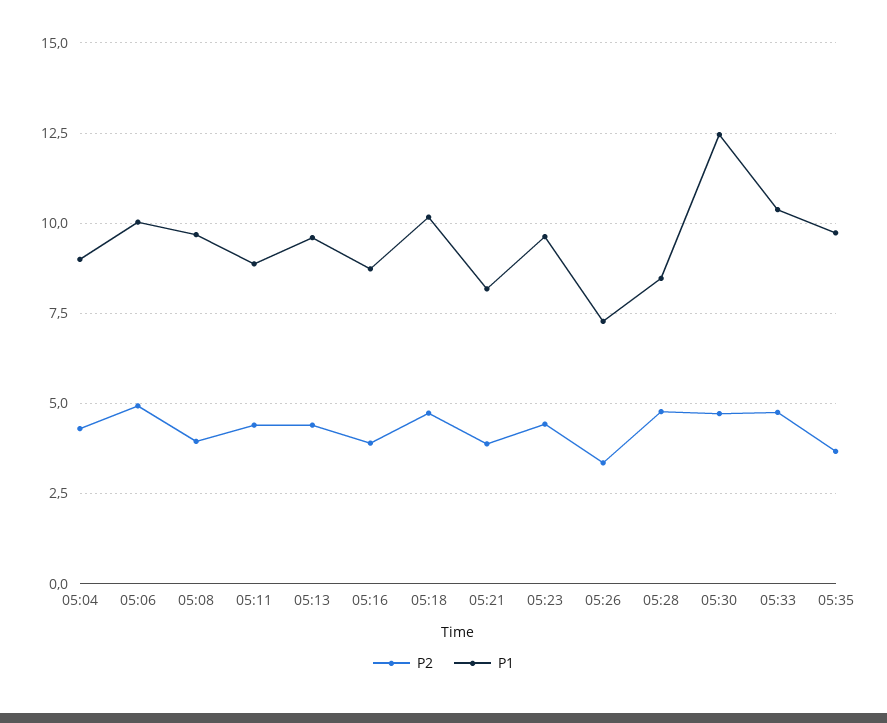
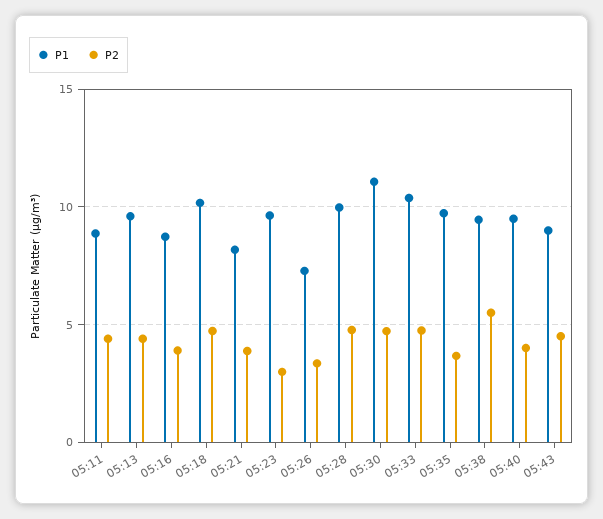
P2, 05:04: 4.25 -> none
P1, 05:04: 9 -> none
P2, 05:06: 5 -> none
P1, 05:06: 10 -> none
P2, 05:08: 4 -> none
P1, 05:08: 9.75 -> none
P2, 05:23: 4.5 -> 3
P1, 05:28: 8.5 -> 10
P1, 05:30: 12.5 -> 11
P1, 05:38: none -> 9.5
P2, 05:38: none -> 5.5
P1, 05:40: none -> 9.5
P2, 05:40: none -> 4
P1, 05:43: none -> 9
P2, 05:43: none -> 4.5

